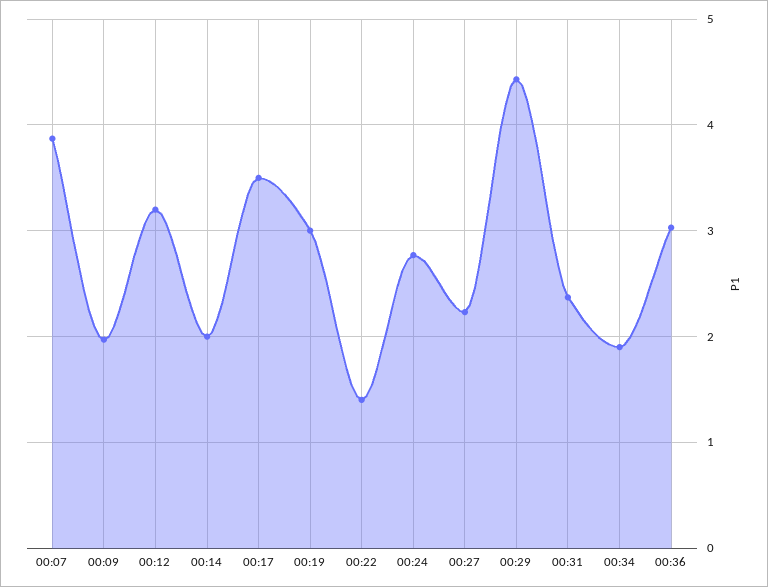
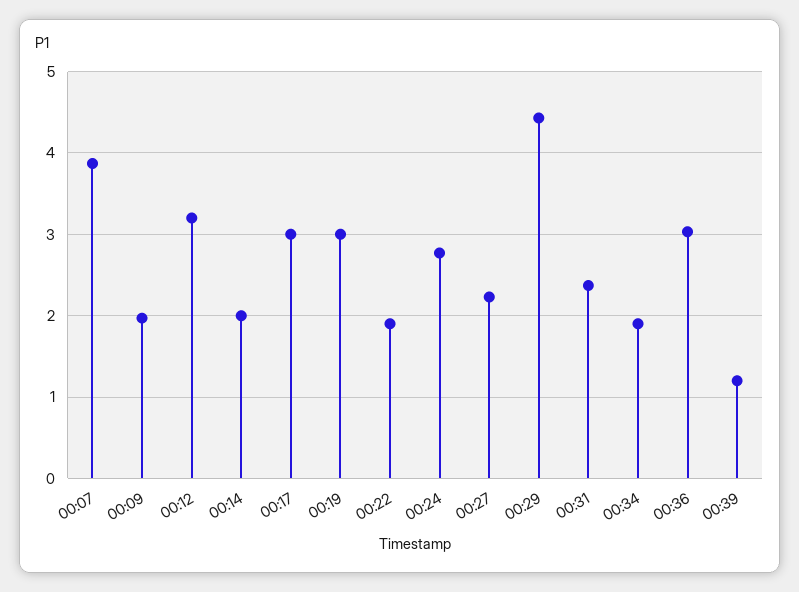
00:17: 3.5 -> 3
00:22: 1.4 -> 1.9
00:39: none -> 1.2

